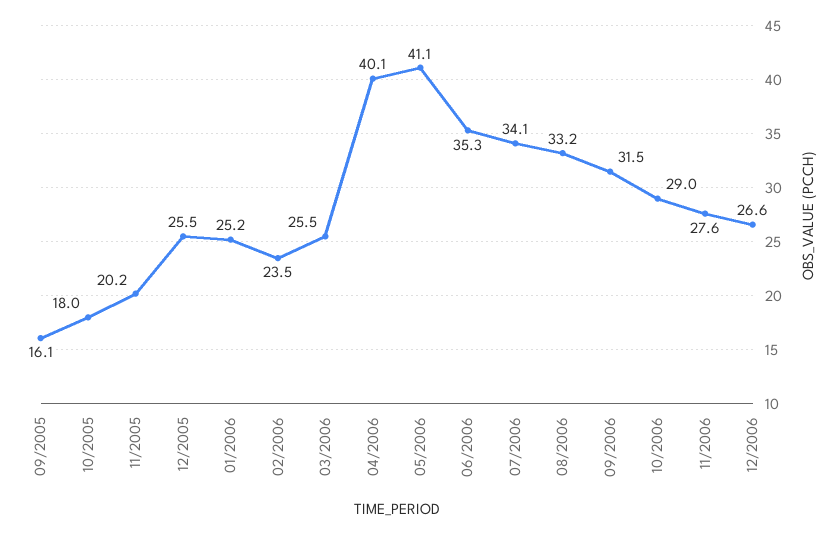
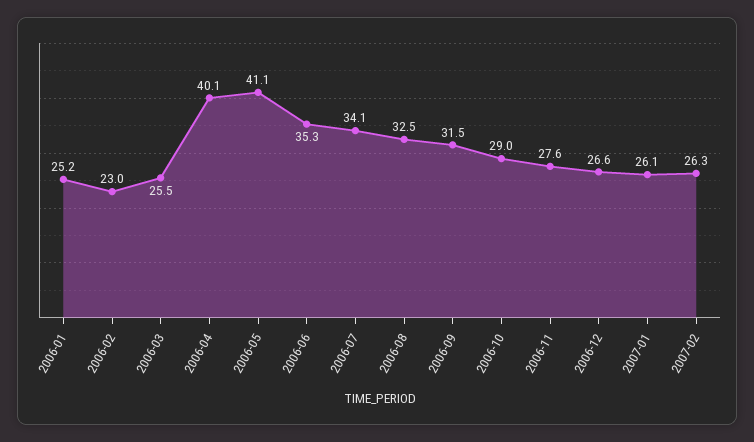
09/2005: 16.1 -> none
10/2005: 18 -> none
11/2005: 20.2 -> none
12/2005: 25.5 -> none
02/2006: 23.5 -> 23
08/2006: 33.2 -> 32.5
2007-01: none -> 26.1
2007-02: none -> 26.3

